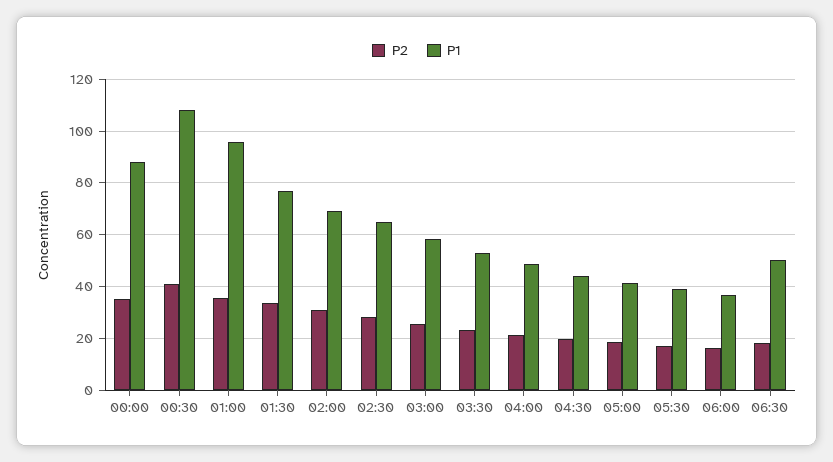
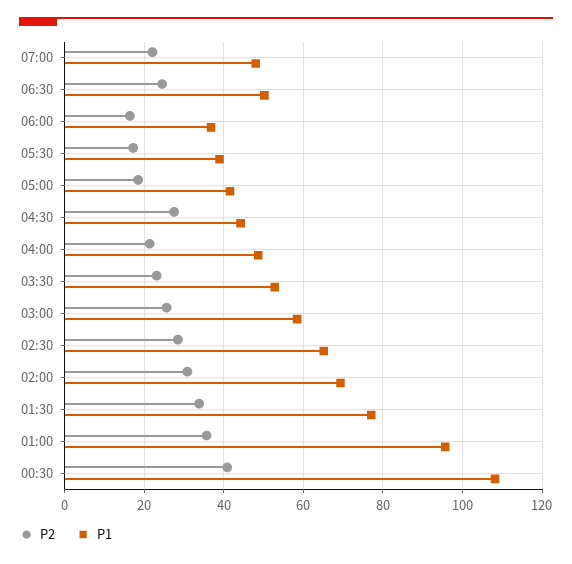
P2, 00:00: 35 -> none
P1, 00:00: 87.5 -> none
P2, 04:30: 20 -> 28
P2, 06:30: 17.5 -> 24
P2, 07:00: none -> 22
P1, 07:00: none -> 48

